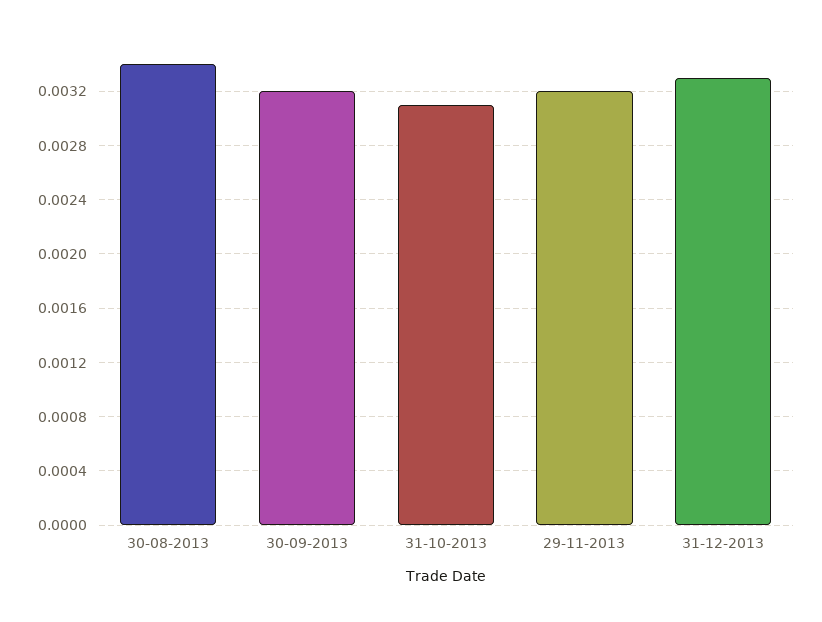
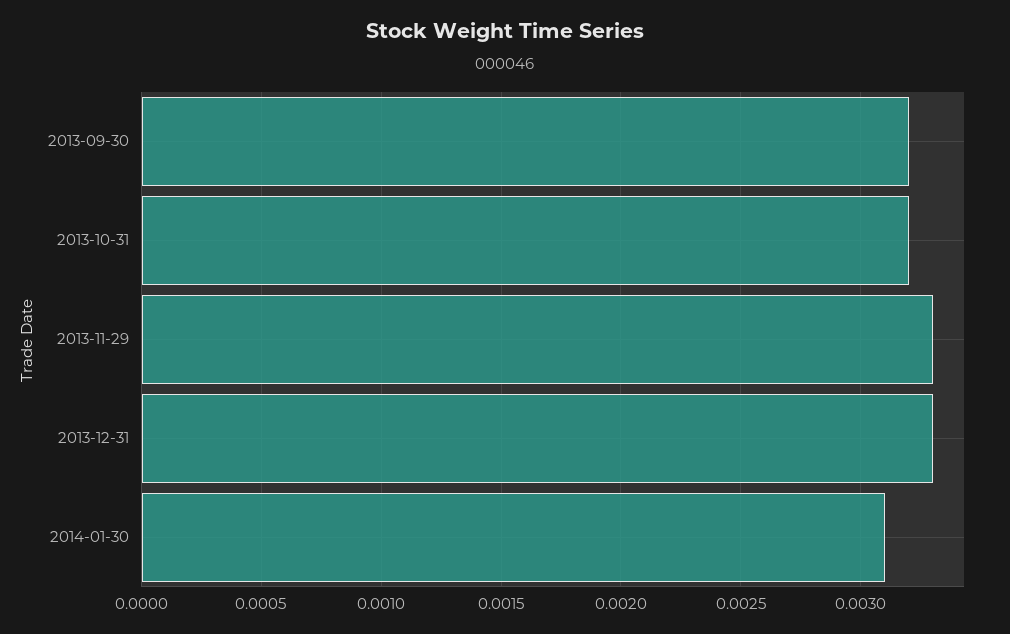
30-08-2013: 0.0034 -> none
31-10-2013: 0.0031 -> 0.0032
29-11-2013: 0.0032 -> 0.0033
2014-01-30: none -> 0.0031

